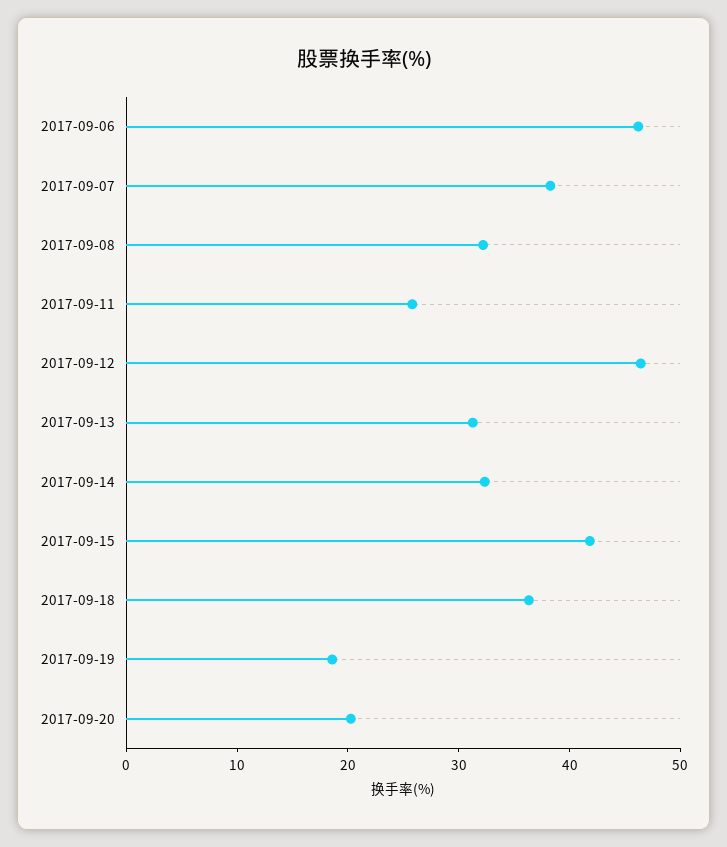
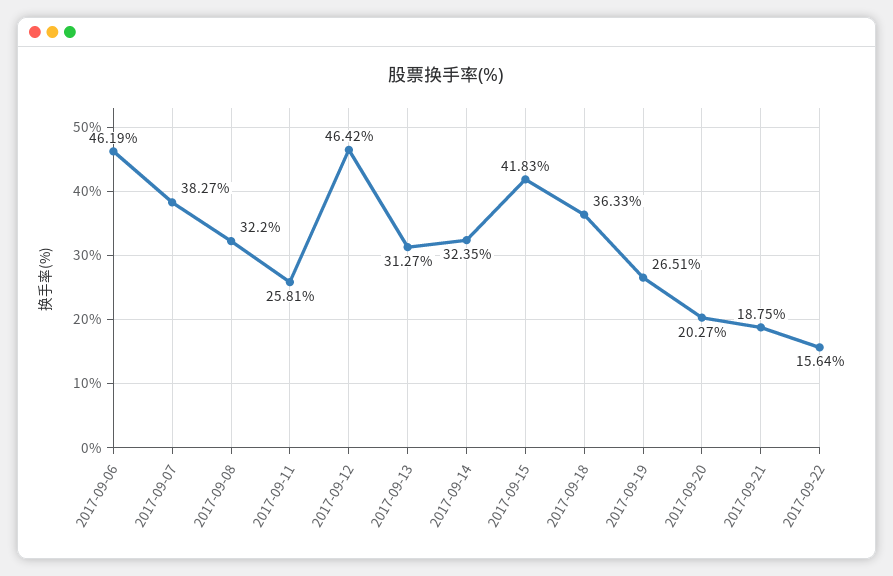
2017-09-19: 18 -> 26.51
2017-09-21: none -> 18.75
2017-09-22: none -> 15.64

